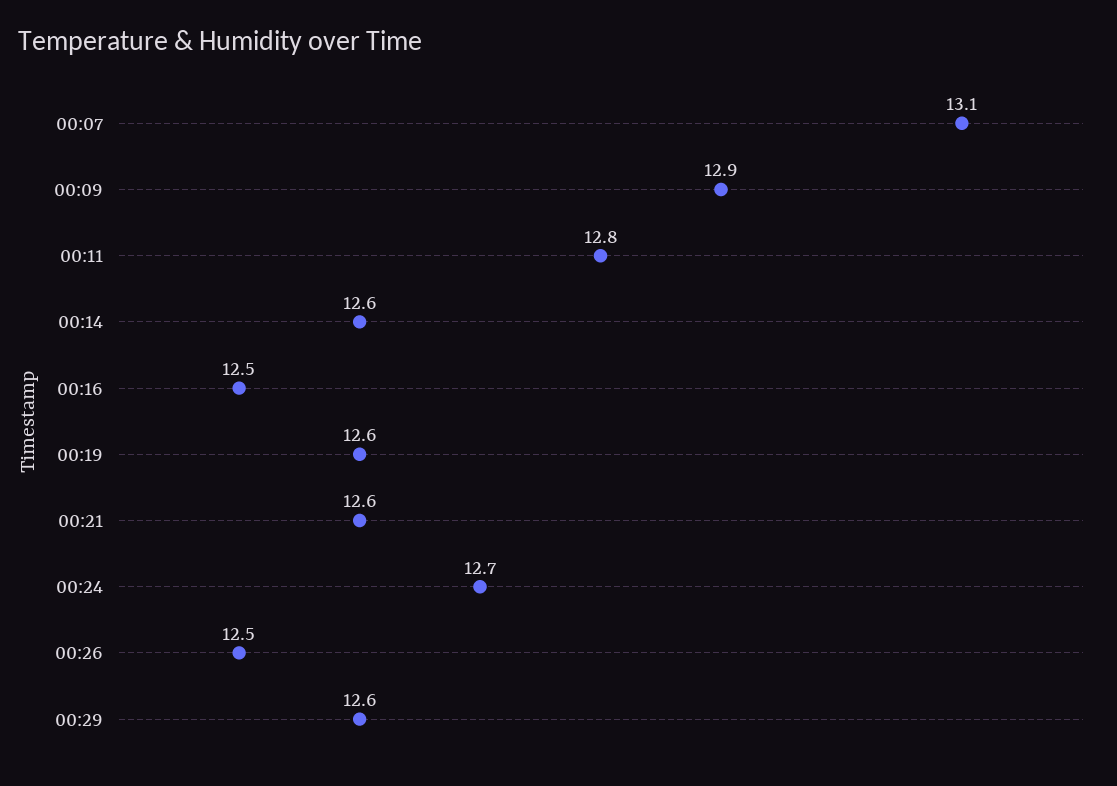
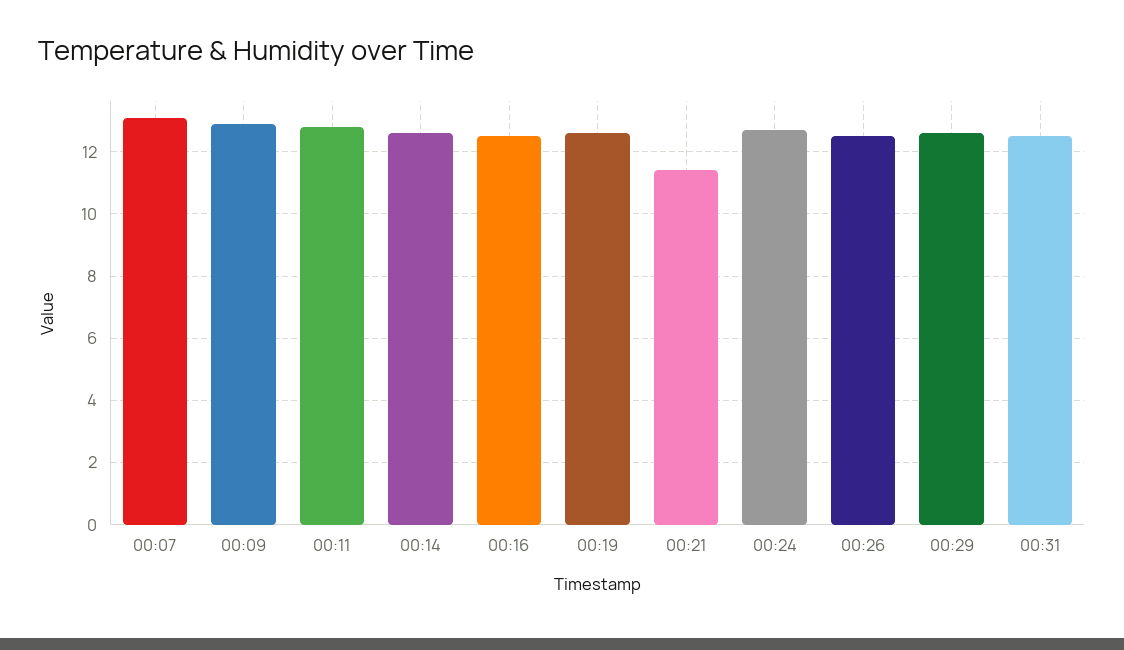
00:21: 12.6 -> 11.5
00:31: none -> 12.5

